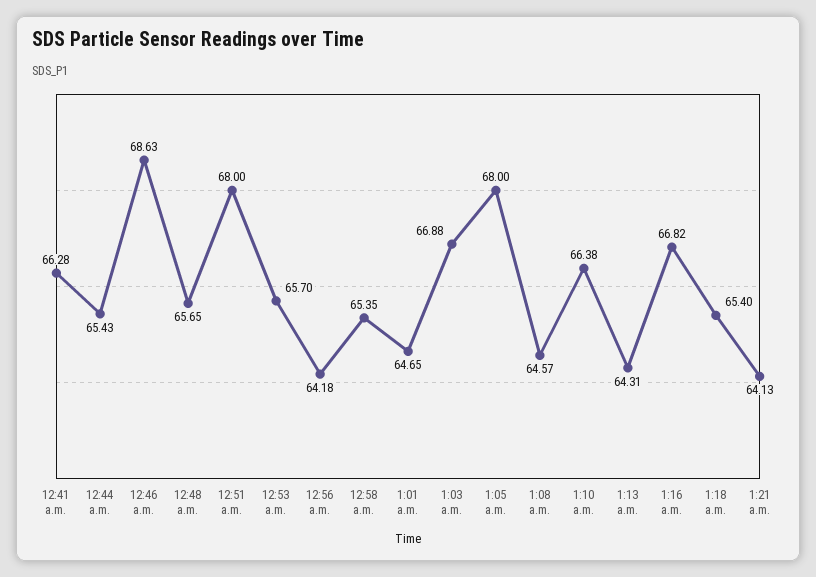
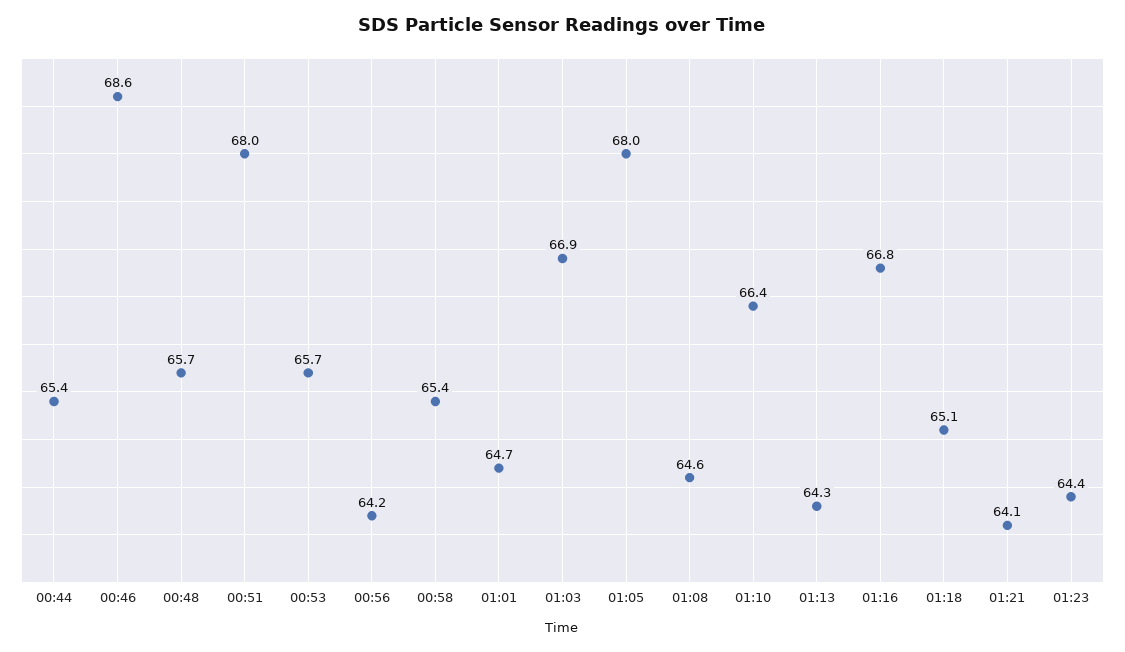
12:41 a.m.: 66.28 -> none
1:18 a.m.: 65.4 -> 65.1
01:23: none -> 64.4

